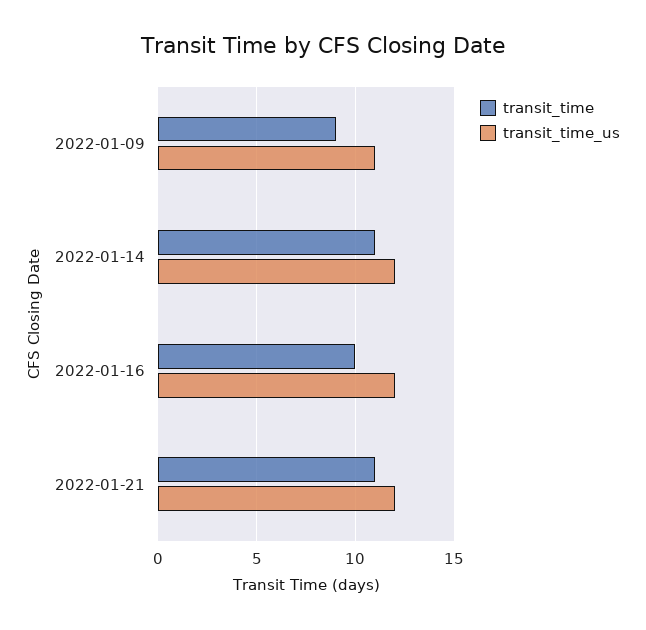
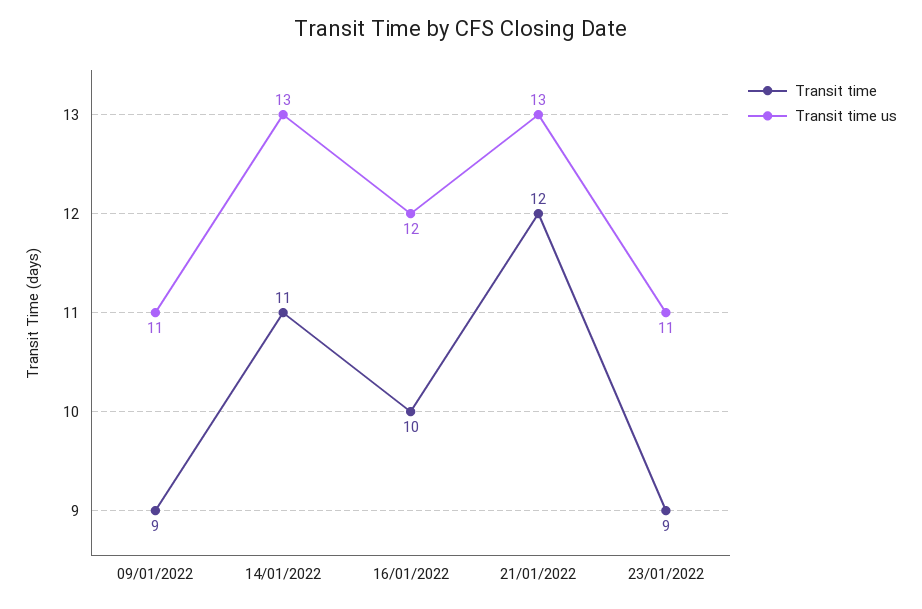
transit_time_us, 2022-01-14: 12 -> 13
transit_time, 2022-01-21: 11 -> 12
transit_time_us, 2022-01-21: 12 -> 13
transit_time, 23/01/2022: none -> 9
transit_time_us, 23/01/2022: none -> 11

